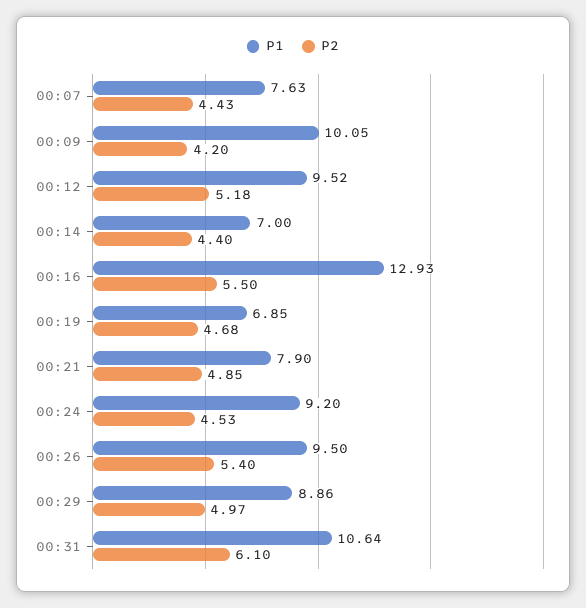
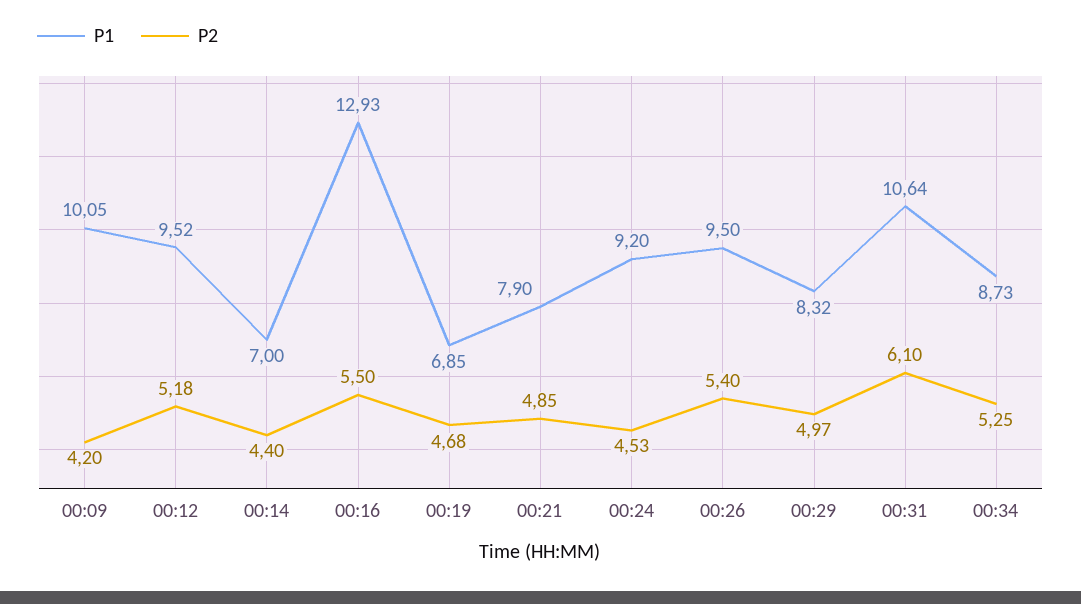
P1, 00:07: 7.63 -> none
P2, 00:07: 4.43 -> none
P1, 00:29: 8.86 -> 8.32
P1, 00:34: none -> 8.73
P2, 00:34: none -> 5.25

